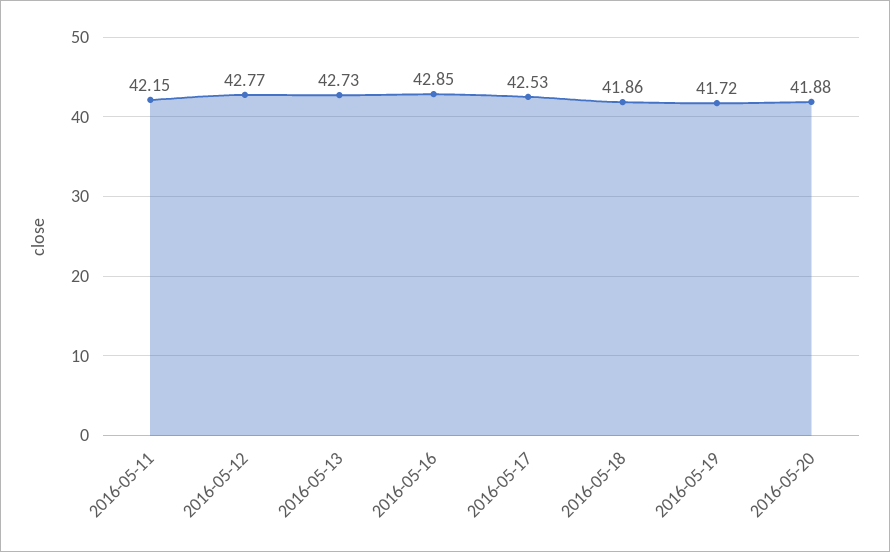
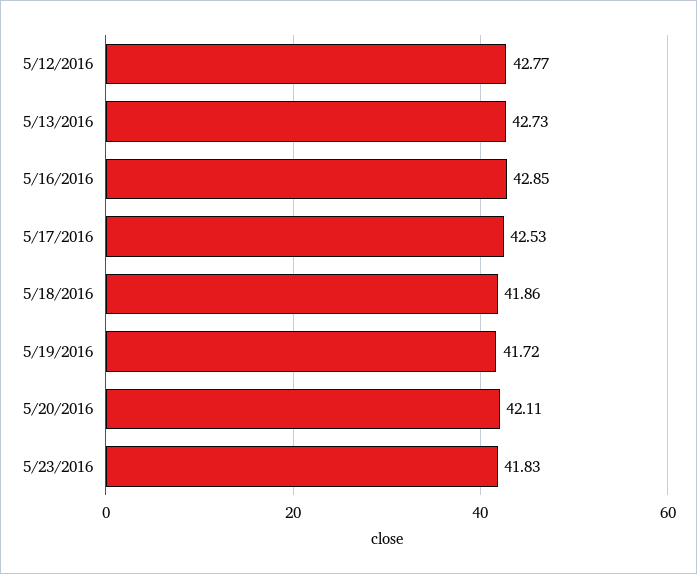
2016-05-11: 42.15 -> none
2016-05-20: 41.88 -> 42.11
5/23/2016: none -> 41.83

